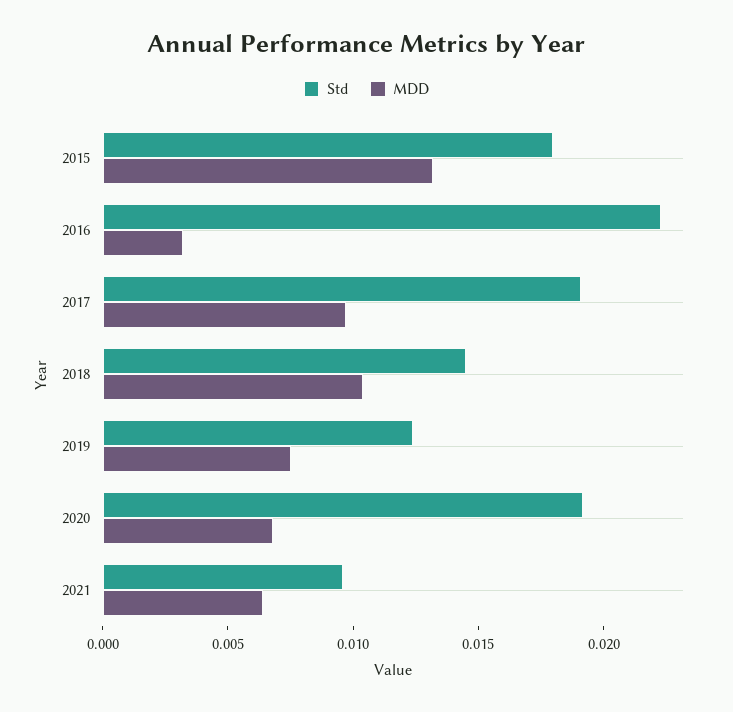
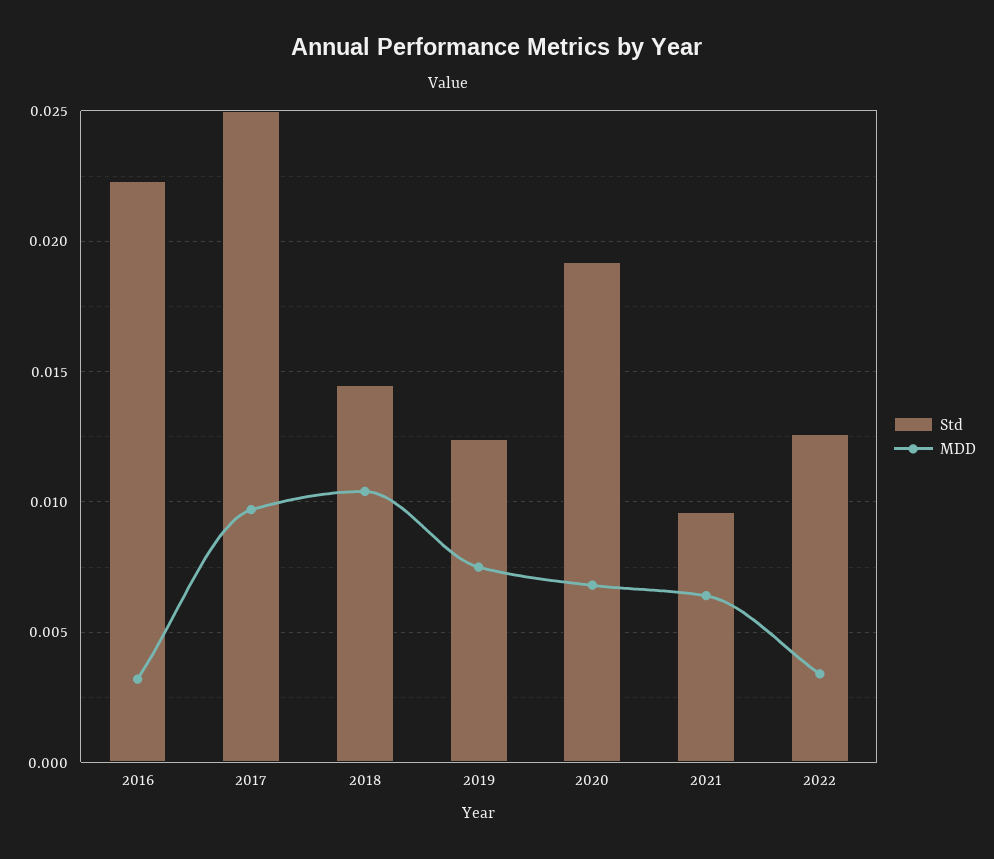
Std, 2015: 0.018 -> none
MDD, 2015: 0.013 -> none
Std, 2017: 0.019 -> 0.025
Std, 2022: none -> 0.0125
MDD, 2022: none -> 0.0035

